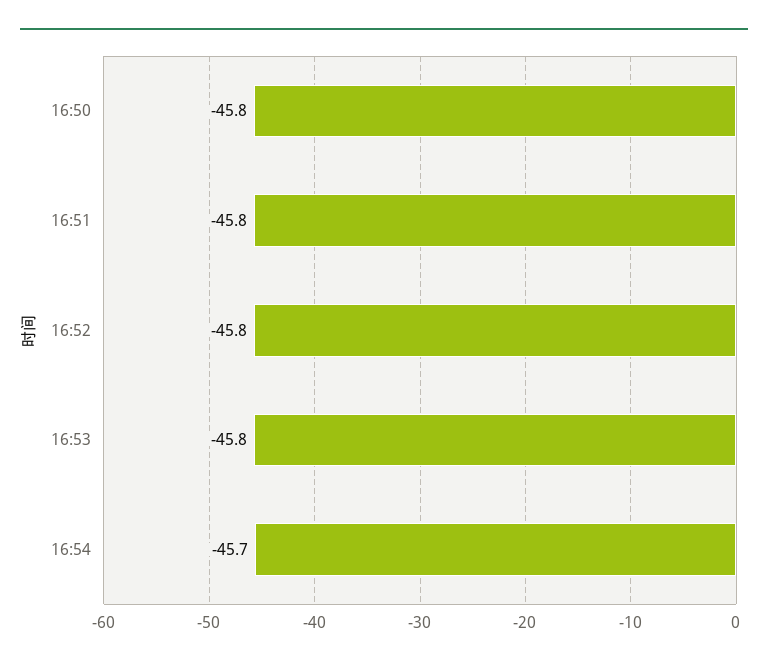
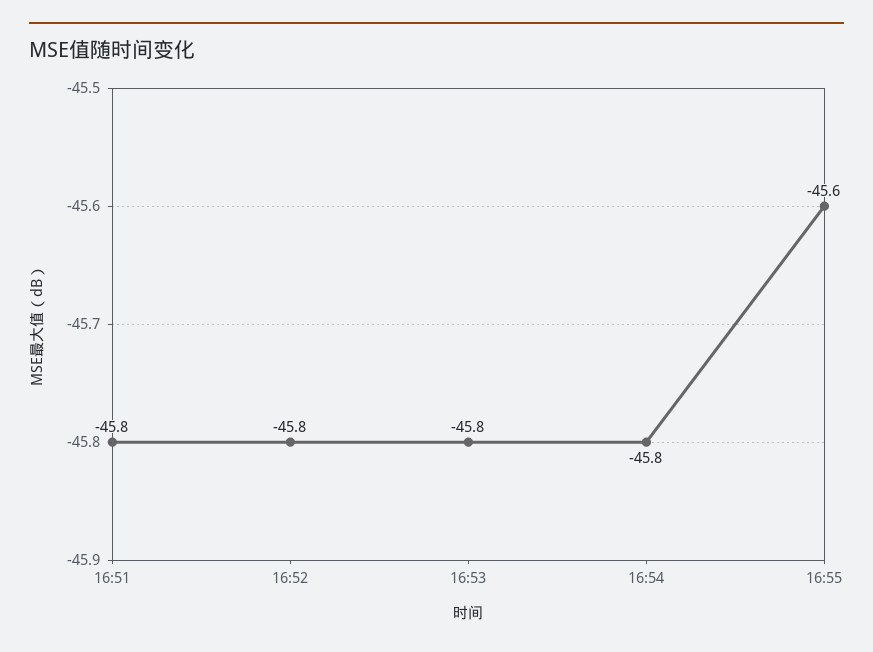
16:50: -45.8 -> none
16:54: -45.7 -> -45.8
16:55: none -> -45.6

